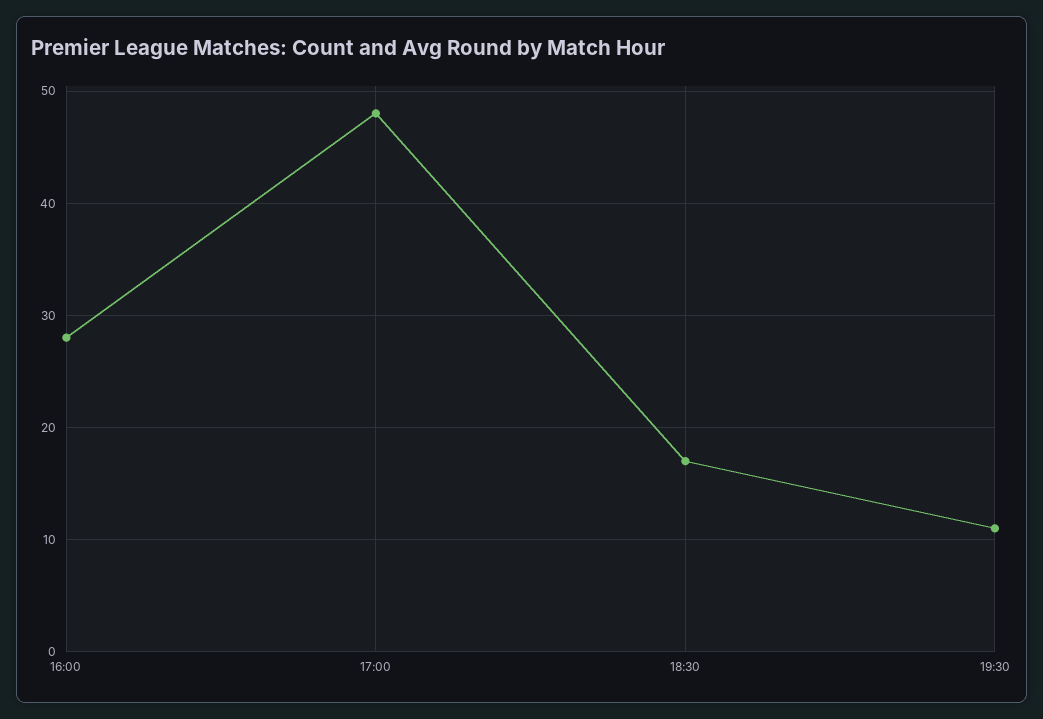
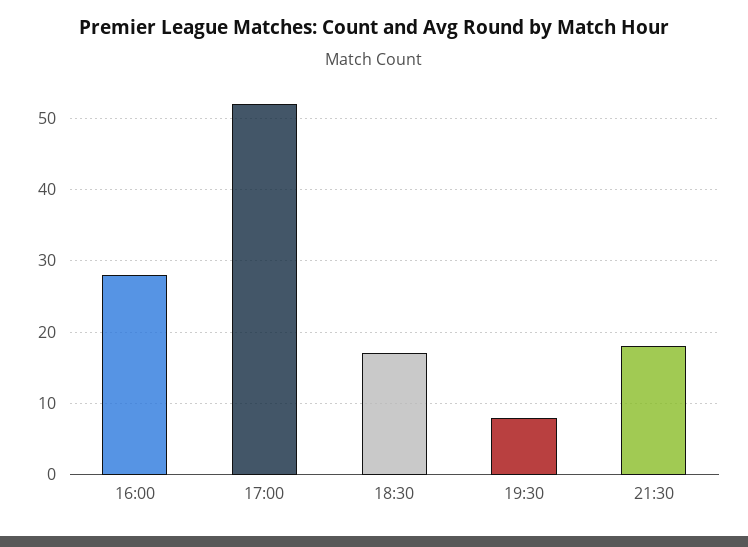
17:00: 48 -> 52
19:30: 11 -> 8
21:30: none -> 18

